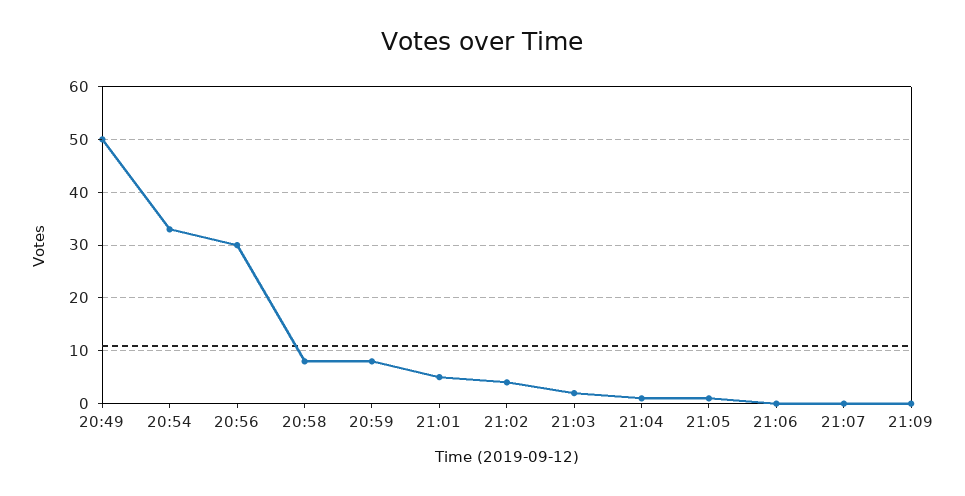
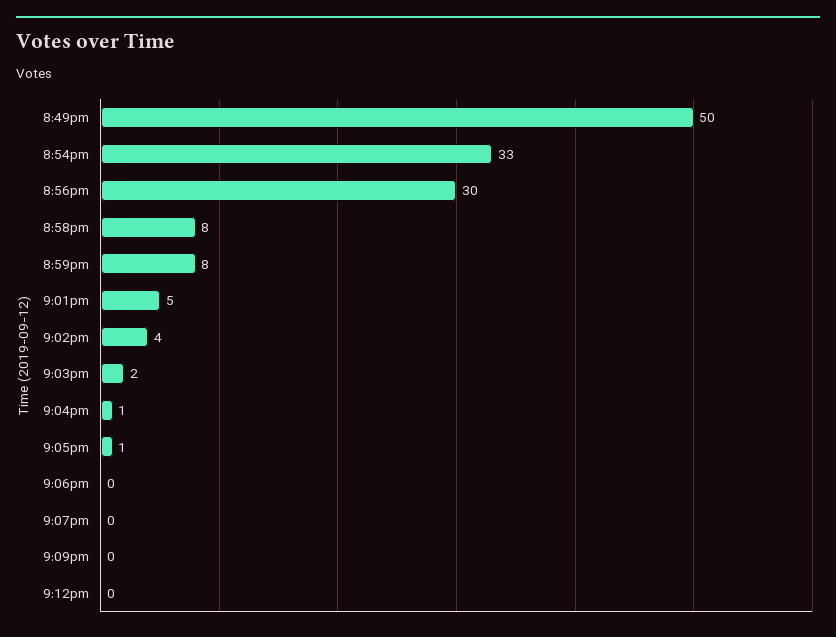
9:12pm: none -> 0

